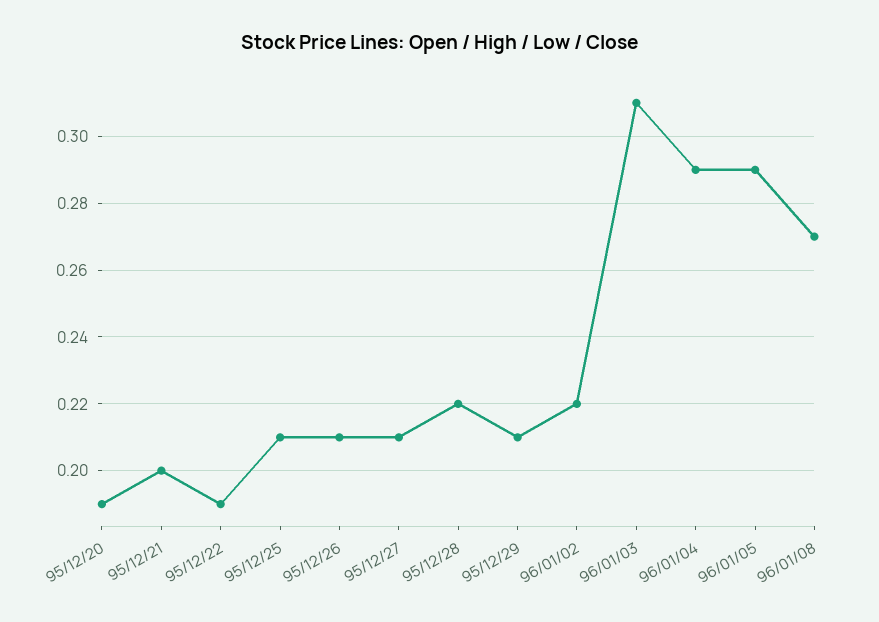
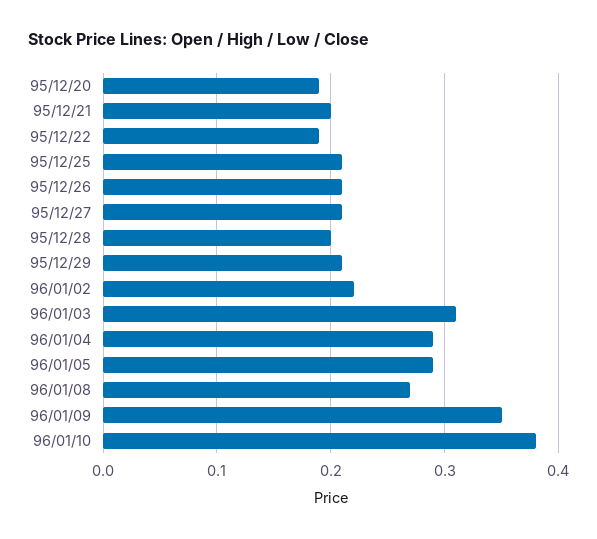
95/12/28: 0.22 -> 0.2
96/01/09: none -> 0.35
96/01/10: none -> 0.38

